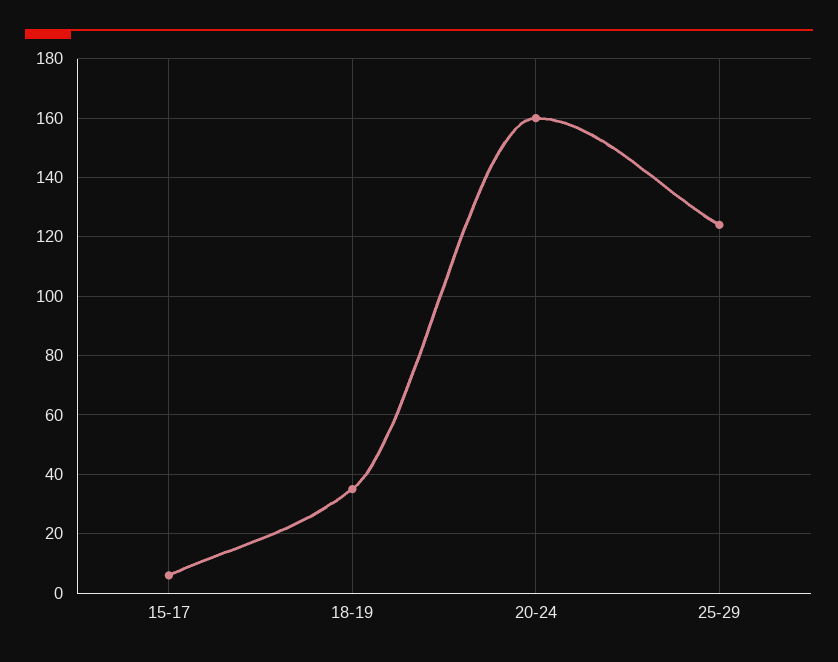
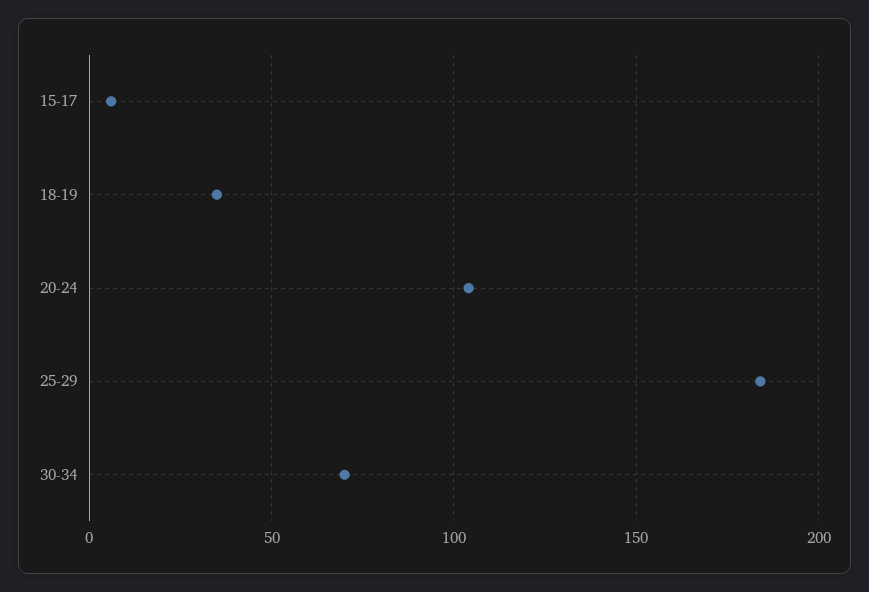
20-24: 160 -> 105
25-29: 125 -> 185
30-34: none -> 70

